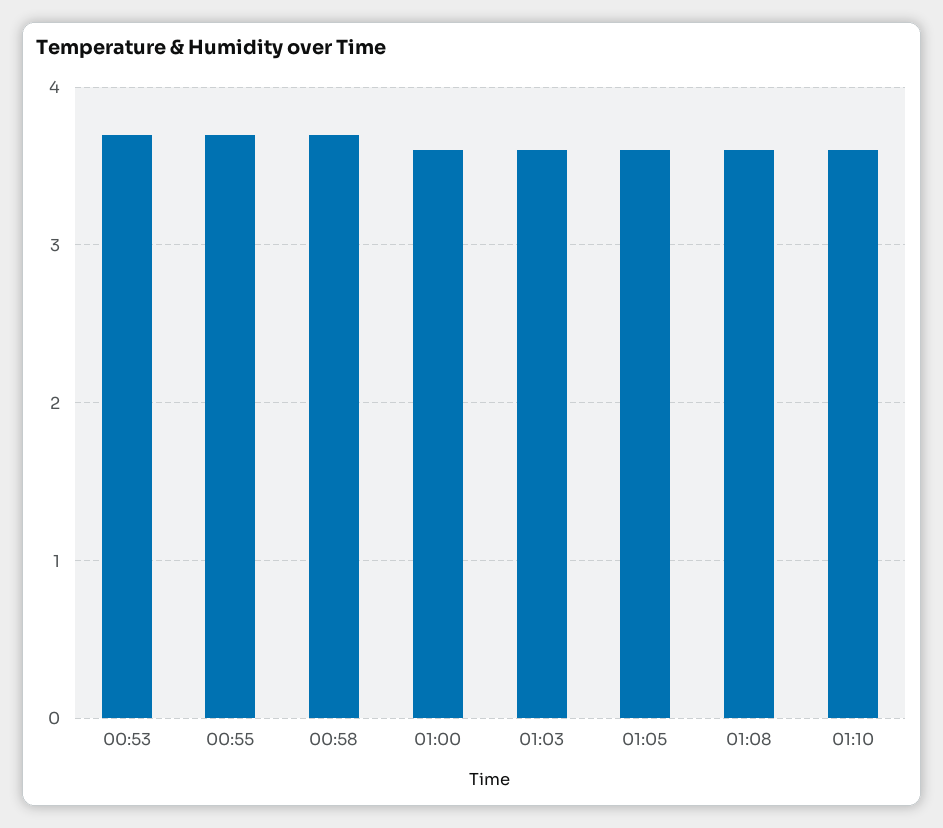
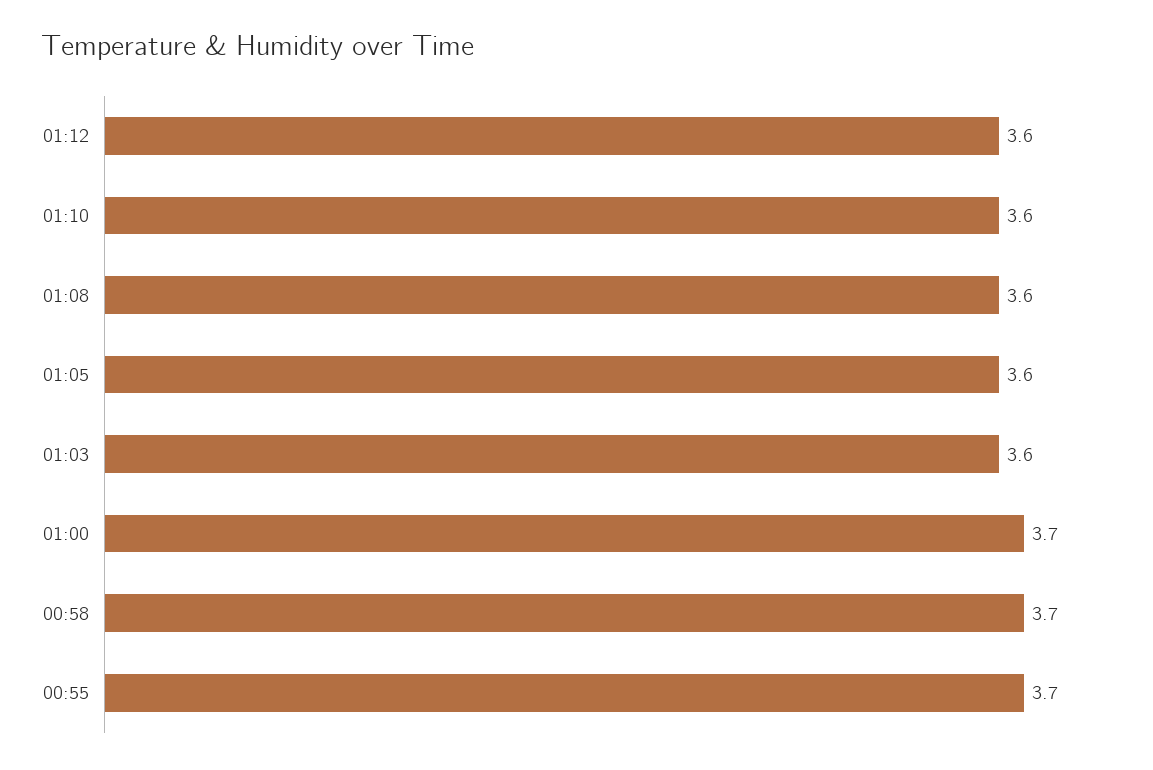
00:53: 3.7 -> none
01:00: 3.6 -> 3.7
01:12: none -> 3.6

